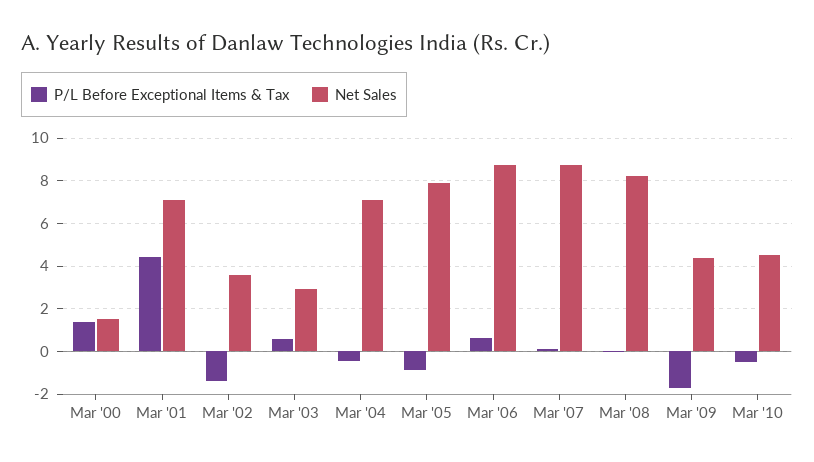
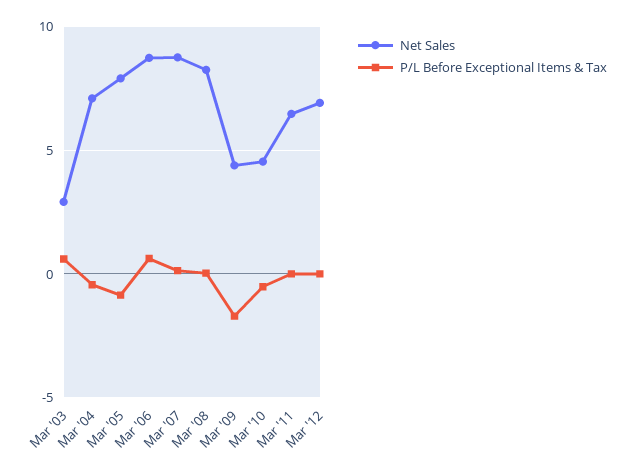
P/L Before Exceptional Items & Tax, Mar '00: 1.5 -> none
Net Sales, Mar '00: 1.5 -> none
P/L Before Exceptional Items & Tax, Mar '01: 4.5 -> none
Net Sales, Mar '01: 7 -> none
P/L Before Exceptional Items & Tax, Mar '02: -1.5 -> none
Net Sales, Mar '02: 3.5 -> none
Net Sales, Mar '11: none -> 6.5
P/L Before Exceptional Items & Tax, Mar '11: none -> 0
Net Sales, Mar '12: none -> 7
P/L Before Exceptional Items & Tax, Mar '12: none -> 0

